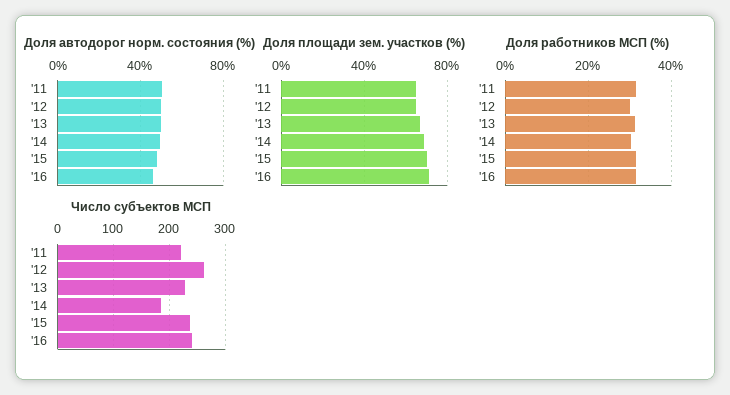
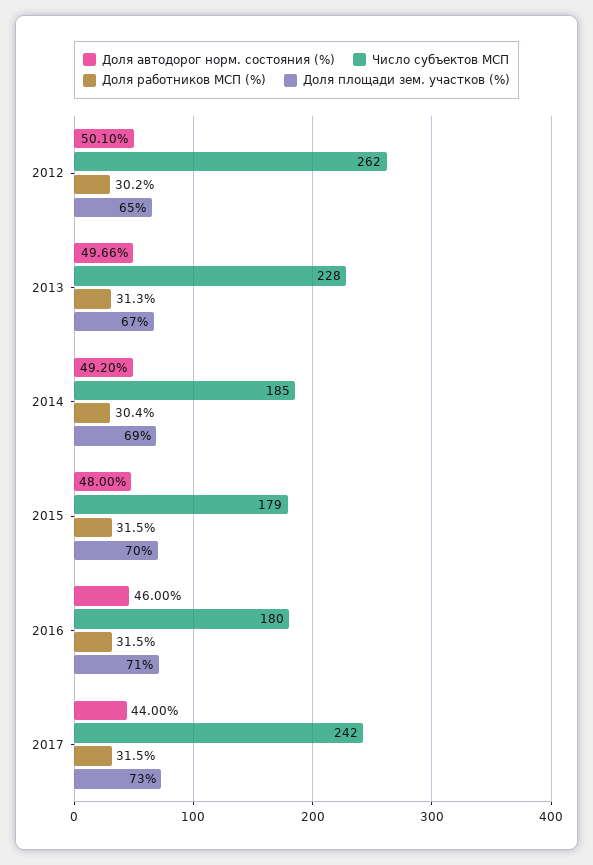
Доля автодорог норм. состояния (%), '11: 50 -> none
Доля площади зем. участков (%), '11: 65 -> none
Доля работников МСП (%), '11: 32 -> none
Число субъектов МСП, '11: 220 -> none
Число субъектов МСП, '15: 240 -> 179
Число субъектов МСП, '16: 240 -> 180
Доля автодорог норм. состояния (%), 2017: none -> 44
Число субъектов МСП, 2017: none -> 242
Доля работников МСП (%), 2017: none -> 31.5
Доля площади зем. участков (%), 2017: none -> 73

